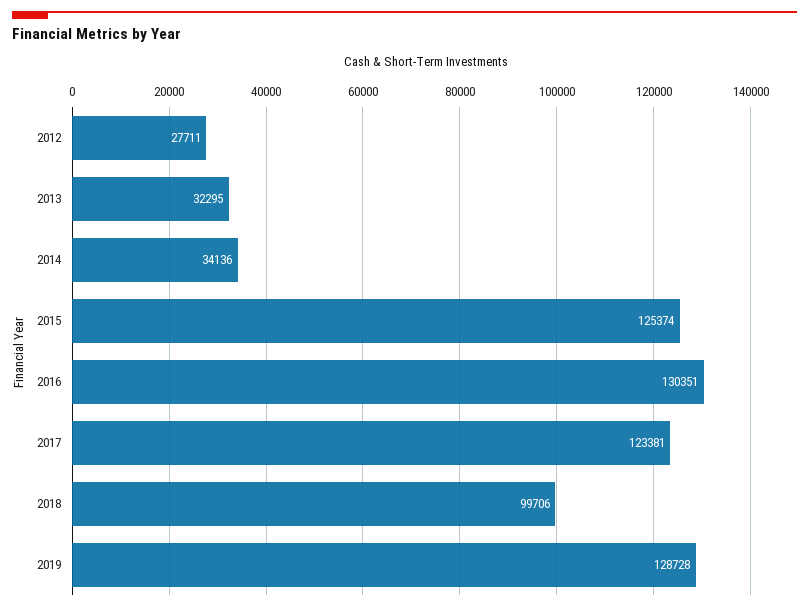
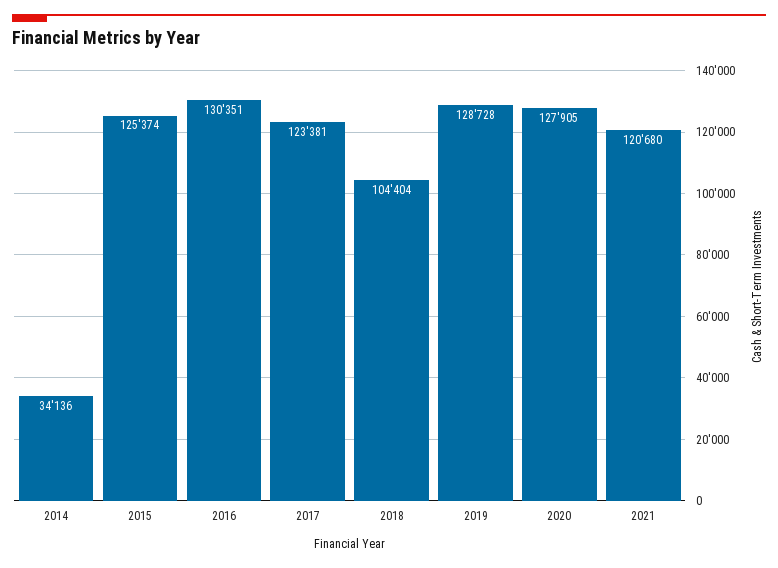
2012: 27711 -> none
2013: 32295 -> none
2018: 99706 -> 104404
2020: none -> 127905
2021: none -> 120680

